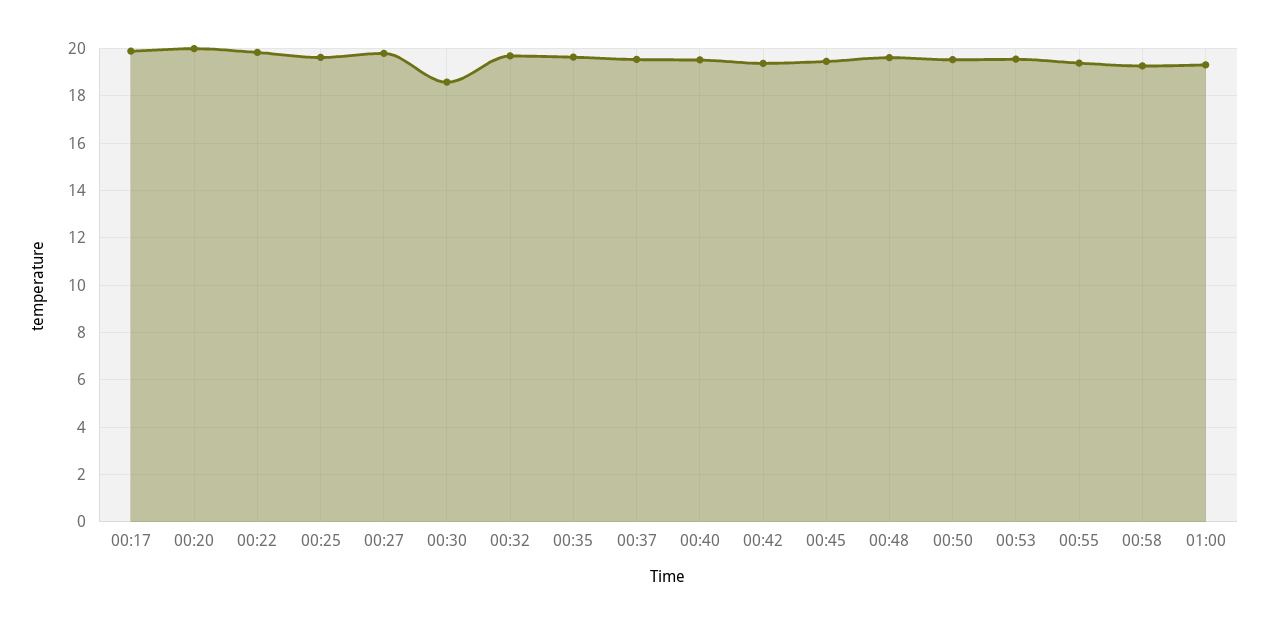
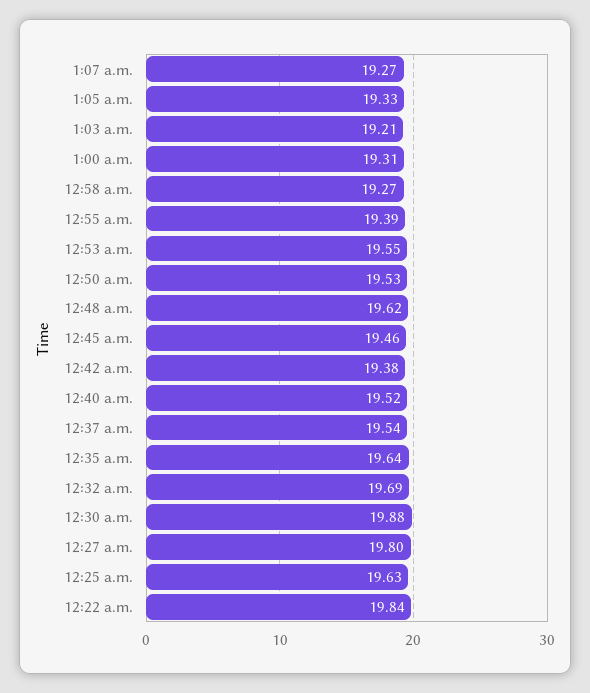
00:17: 20 -> none
00:20: 20 -> none
00:30: 18.5 -> 19.88
1:07 a.m.: none -> 19.27
1:05 a.m.: none -> 19.33
1:03 a.m.: none -> 19.21

